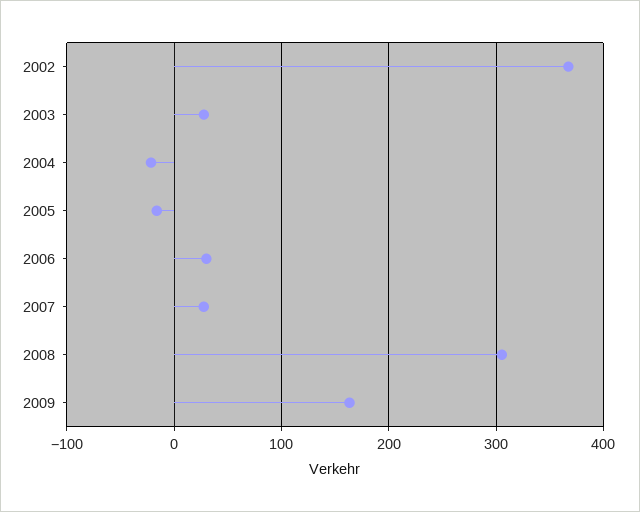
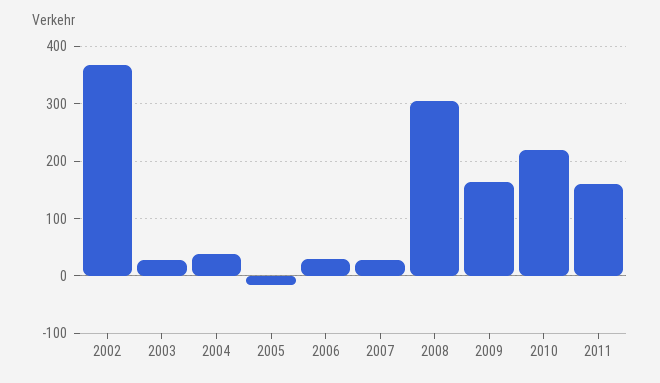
2004: -20 -> 40
2010: none -> 220
2011: none -> 160

